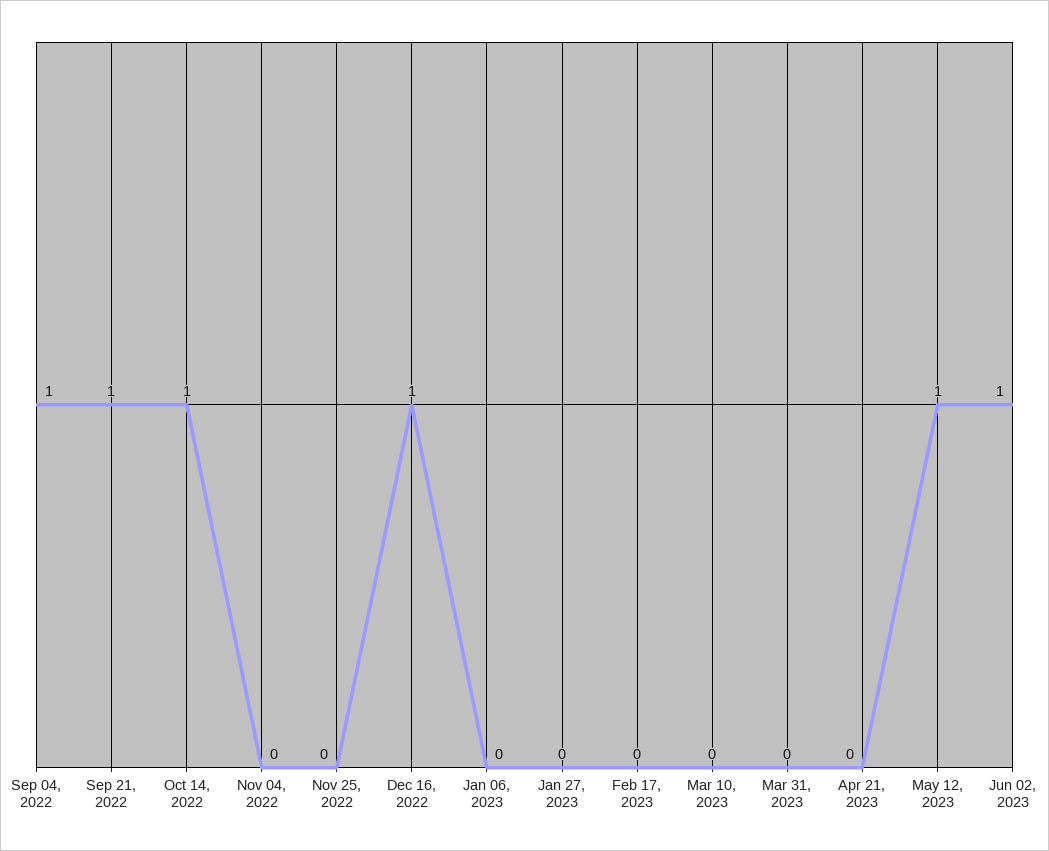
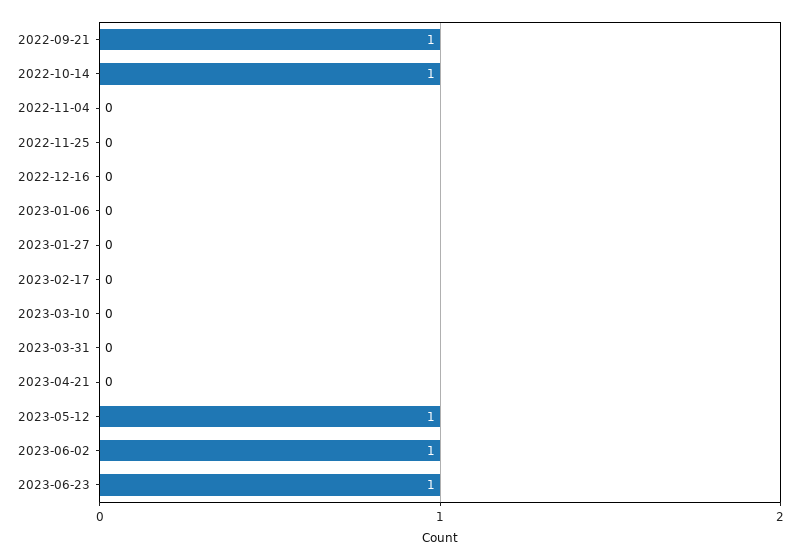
Sep 04, 2022: 1 -> none
Dec 16, 2022: 1 -> 0
2023-06-23: none -> 1

